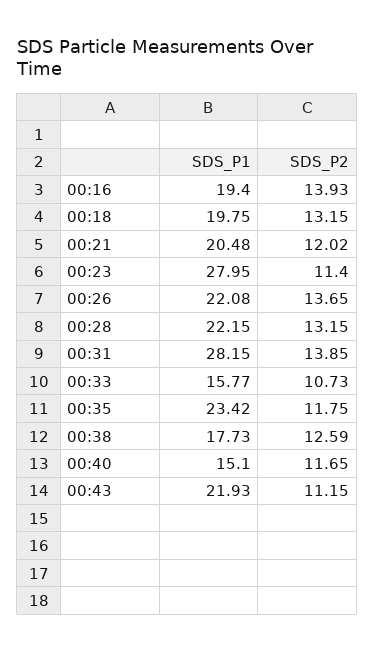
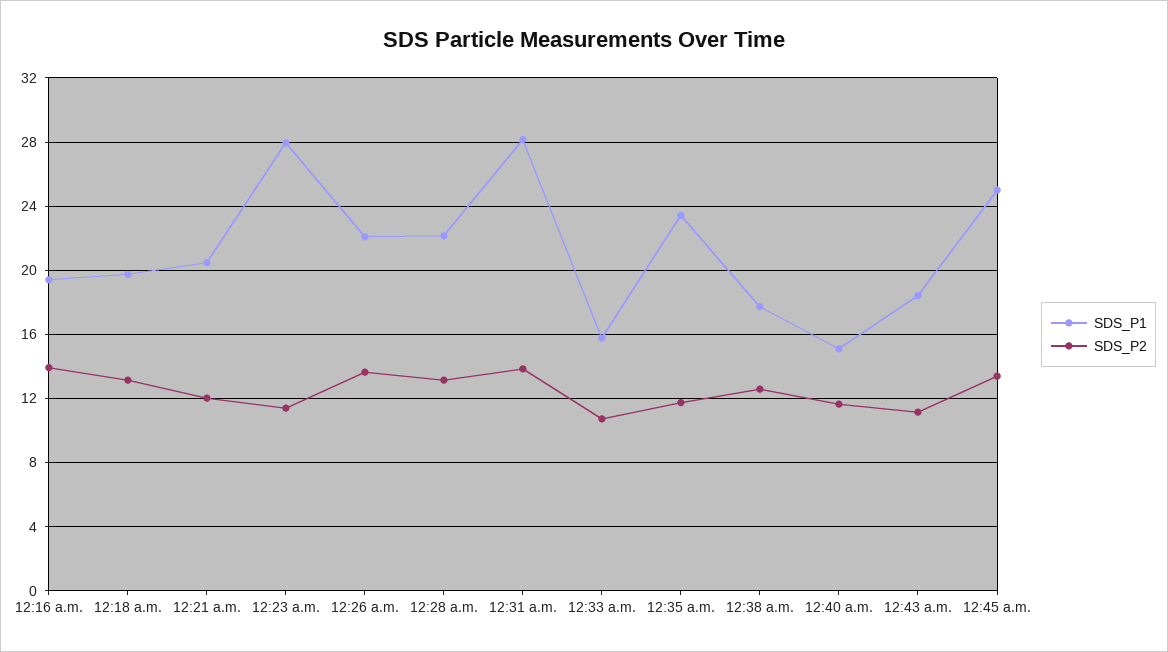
SDS_P1, 00:43: 21.93 -> 18.5
SDS_P1, 12:45 a.m.: none -> 25
SDS_P2, 12:45 a.m.: none -> 13.5

